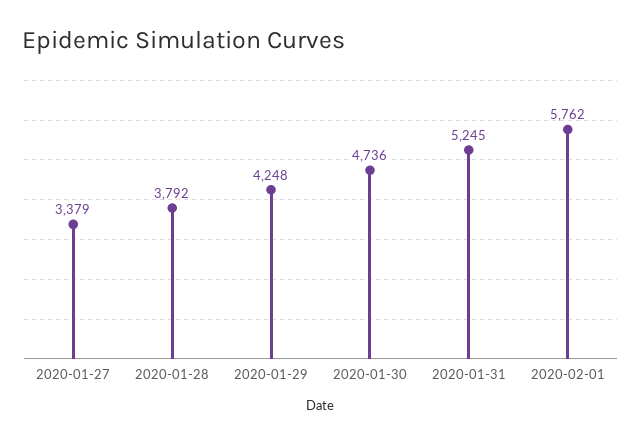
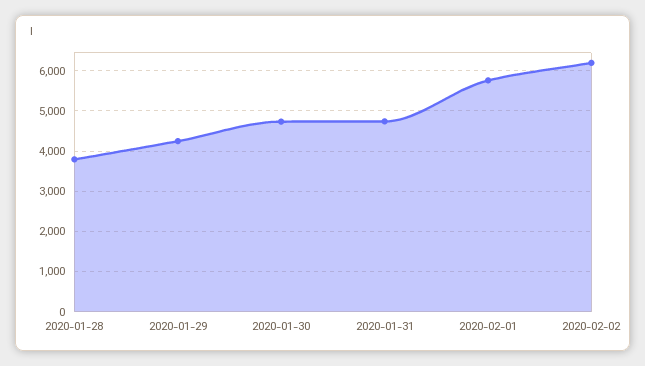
2020-01-27: 3379 -> none
2020-01-31: 5245 -> 4800
2020-02-02: none -> 6200

